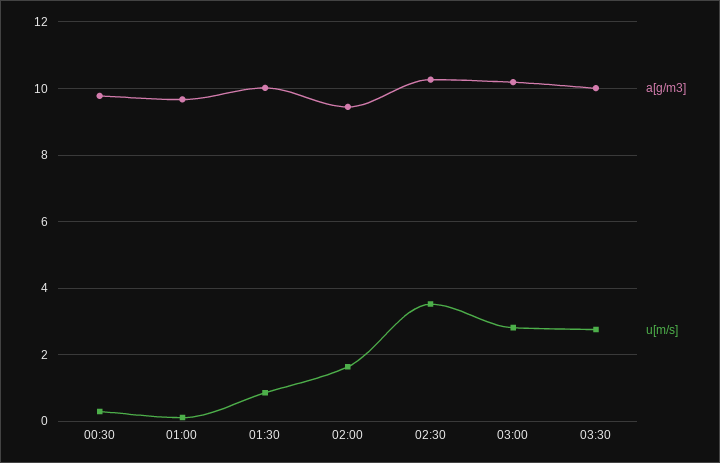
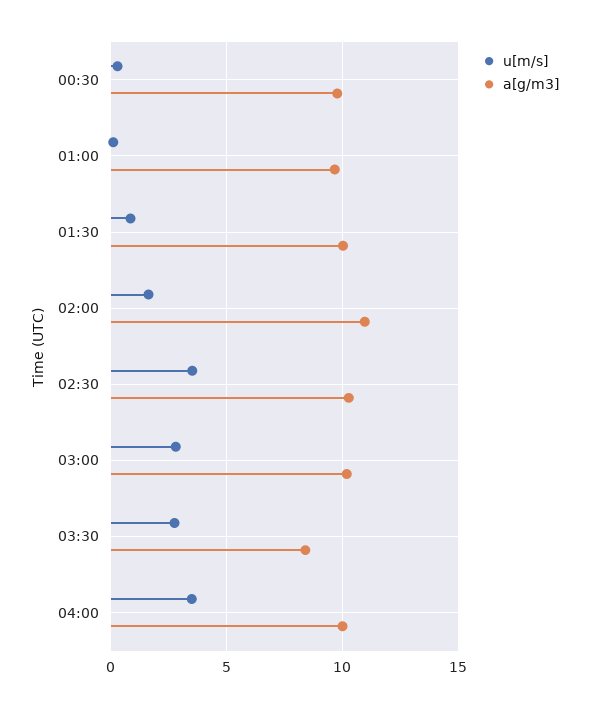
a[g/m3], 02:00: 9.4 -> 11
a[g/m3], 03:30: 10 -> 8.5
u[m/s], 04:00: none -> 3.5
a[g/m3], 04:00: none -> 10

